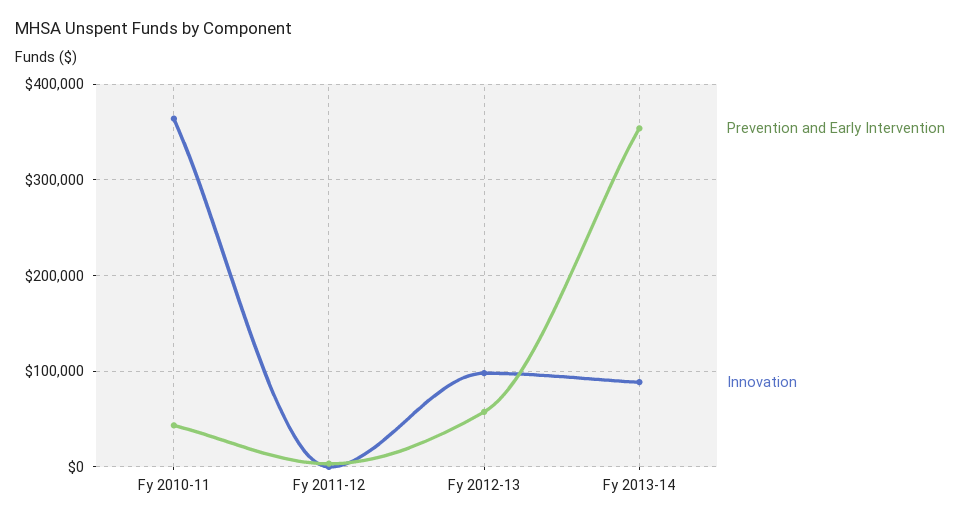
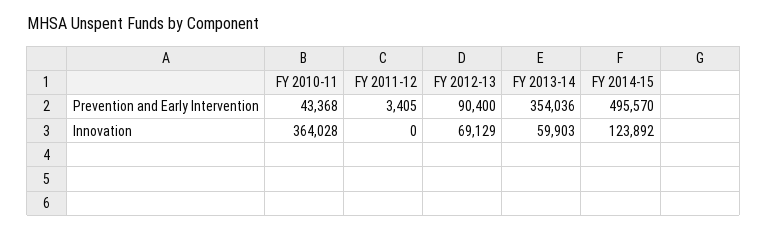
Prevention and Early Intervention, Fy 2012-13: 60000 -> 90400
Innovation, Fy 2012-13: 100000 -> 69129
Innovation, Fy 2013-14: 90000 -> 59903
Prevention and Early Intervention, FY 2014-15: none -> 495570
Innovation, FY 2014-15: none -> 123892

